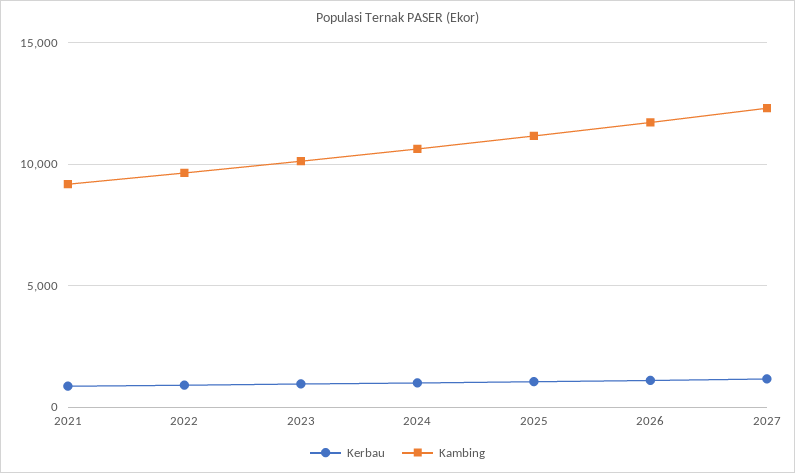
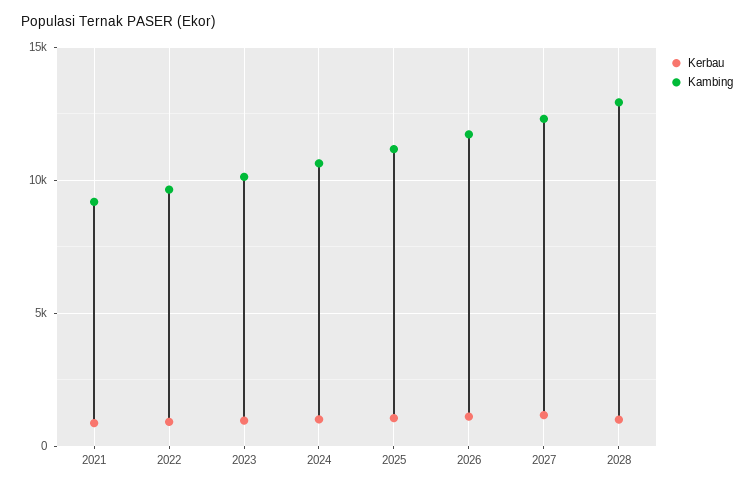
Kerbau, 2028: none -> 1000
Kambing, 2028: none -> 13000

